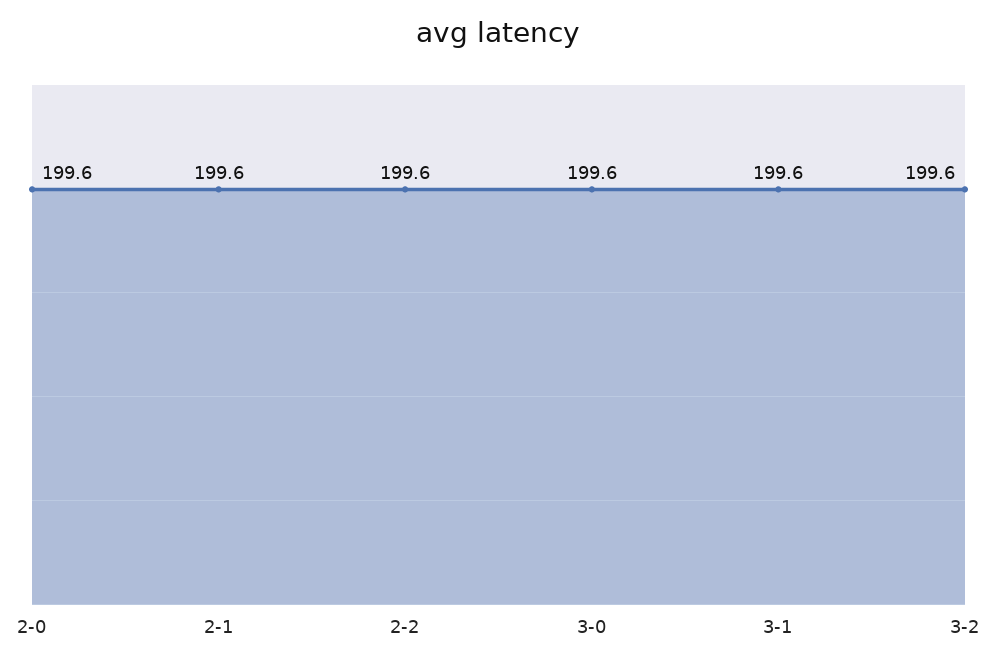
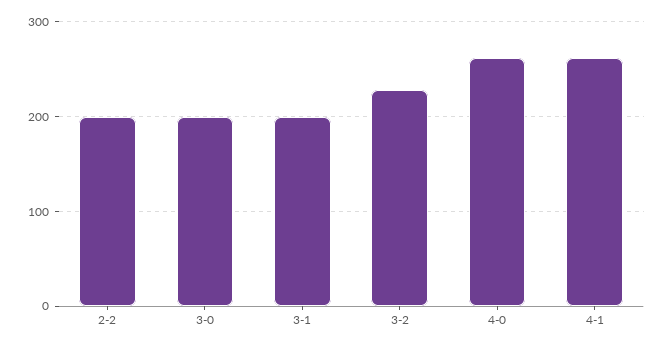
2-0: 199.6 -> none
2-1: 199.6 -> none
3-2: 199.6 -> 230
4-0: none -> 260
4-1: none -> 260

